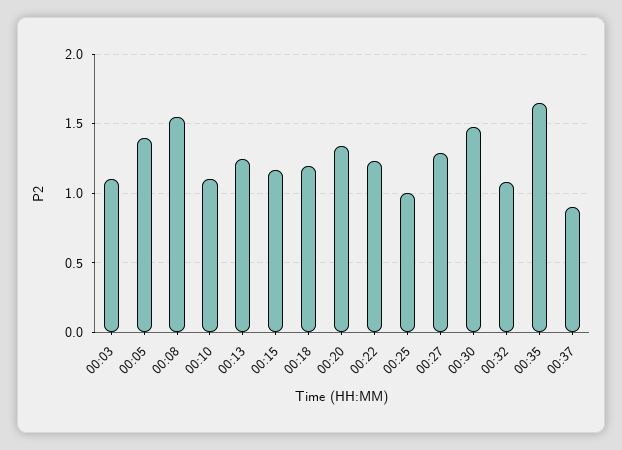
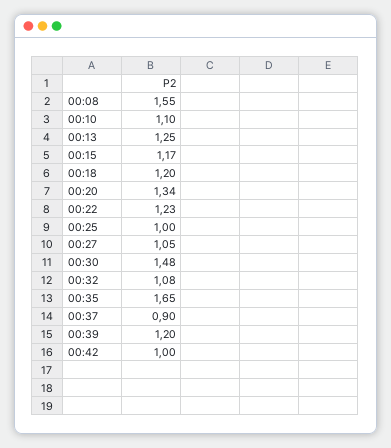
00:03: 1.1 -> none
00:05: 1.4 -> none
00:27: 1.3 -> 1.05
00:39: none -> 1.2
00:42: none -> 1

